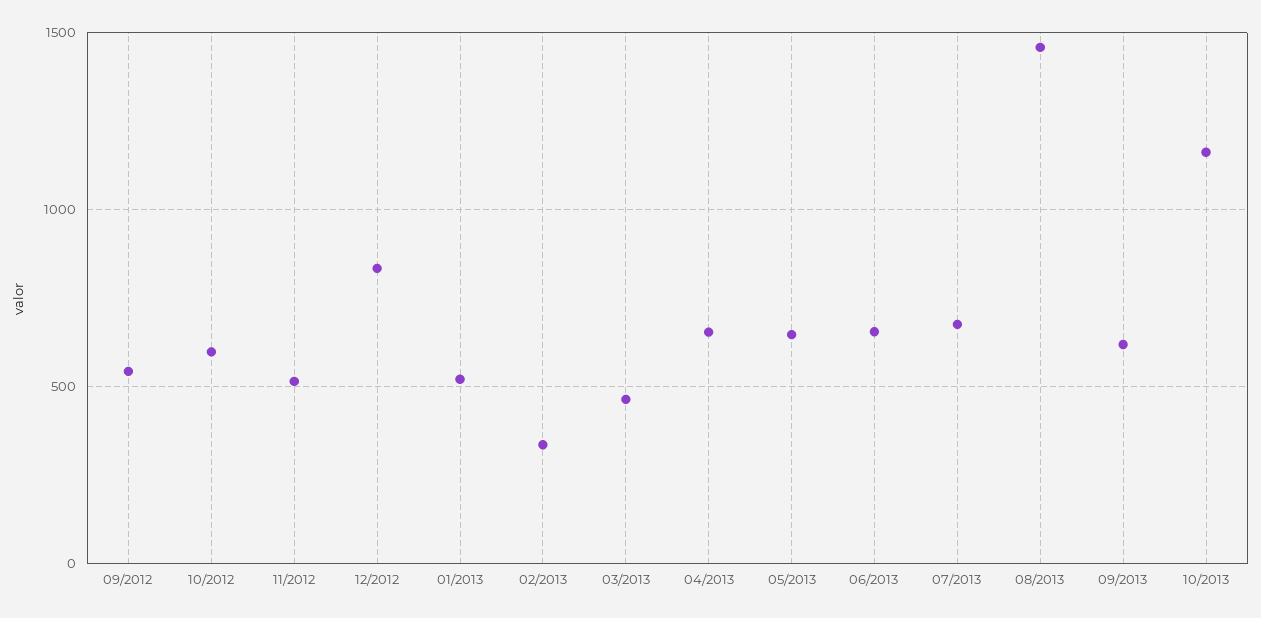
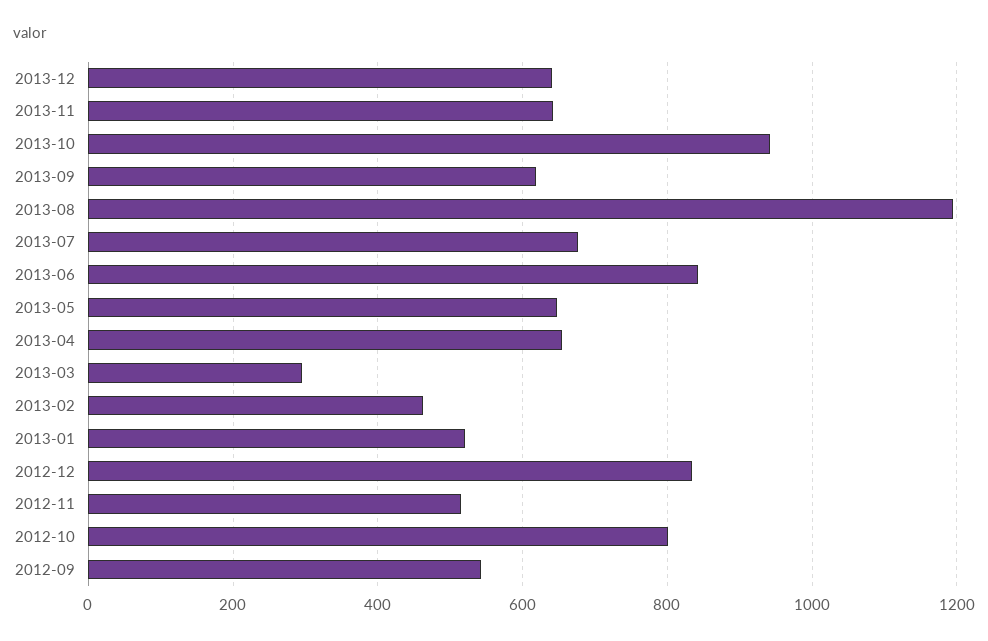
10/2012: 600 -> 800
02/2013: 350 -> 460
03/2013: 450 -> 300
06/2013: 650 -> 840
08/2013: 1450 -> 1200
10/2013: 1150 -> 940
2013-12: none -> 640
2013-11: none -> 640

